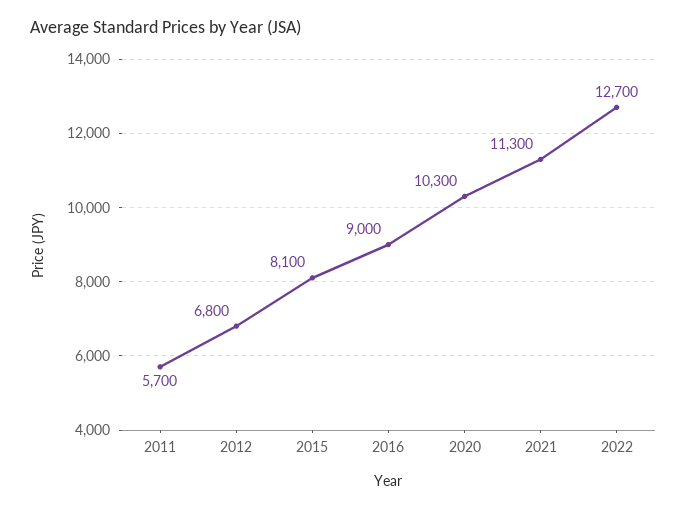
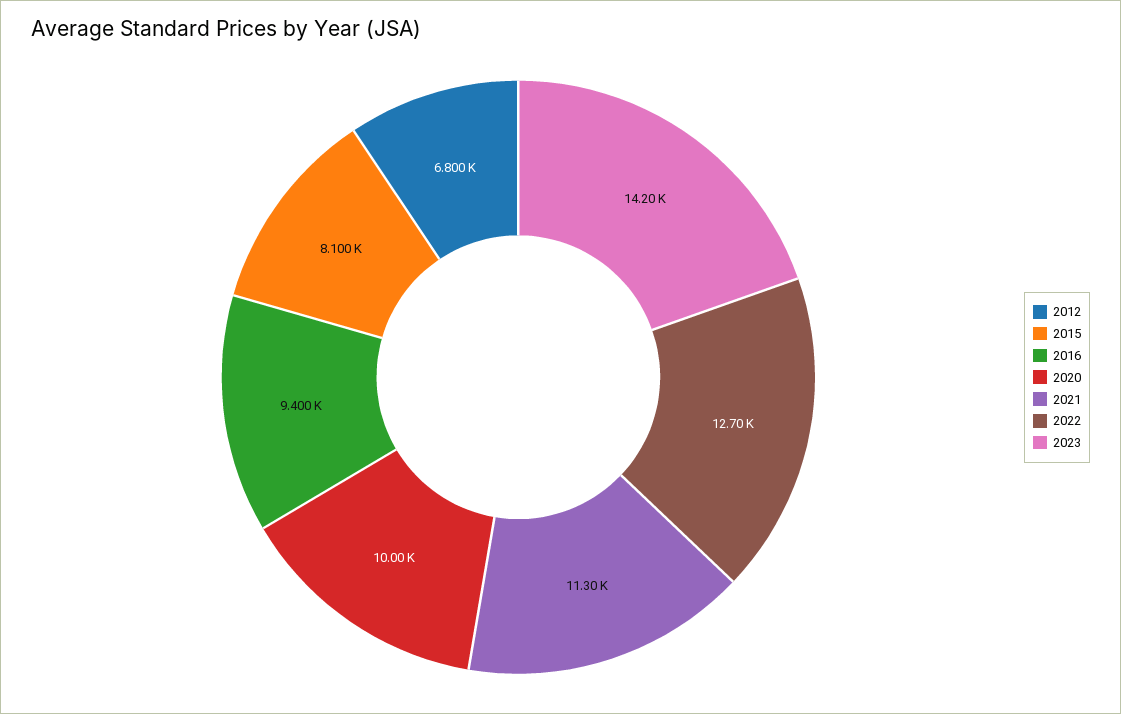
2011: 5700 -> none
2016: 9000 -> 9400
2020: 10300 -> 10000
2023: none -> 14200

